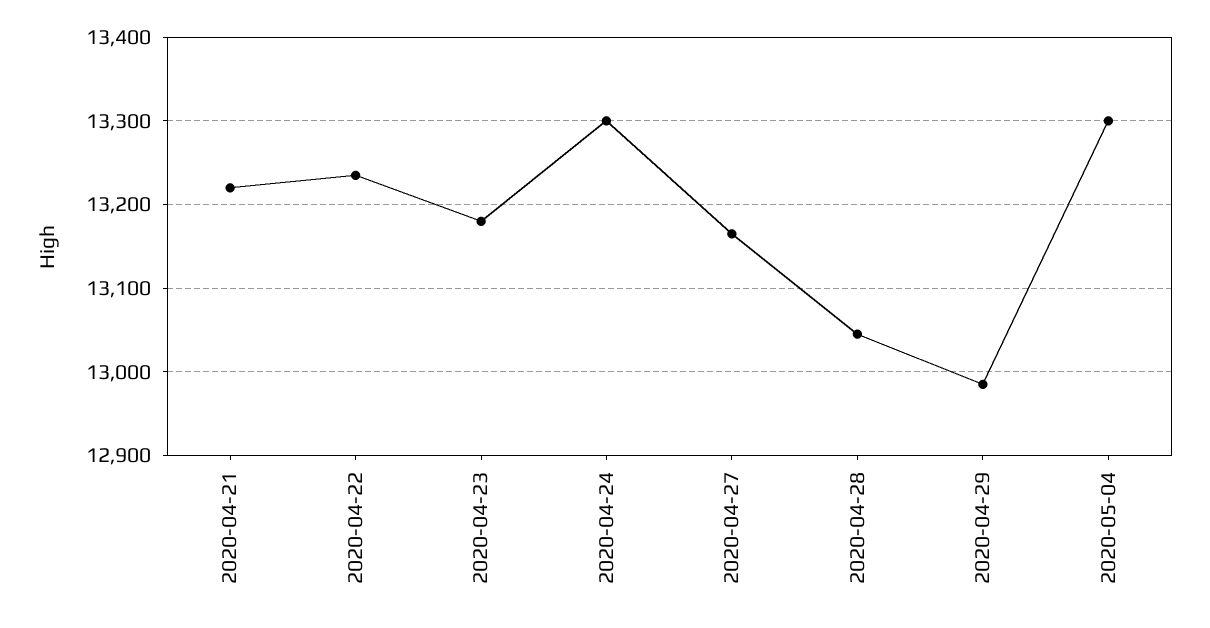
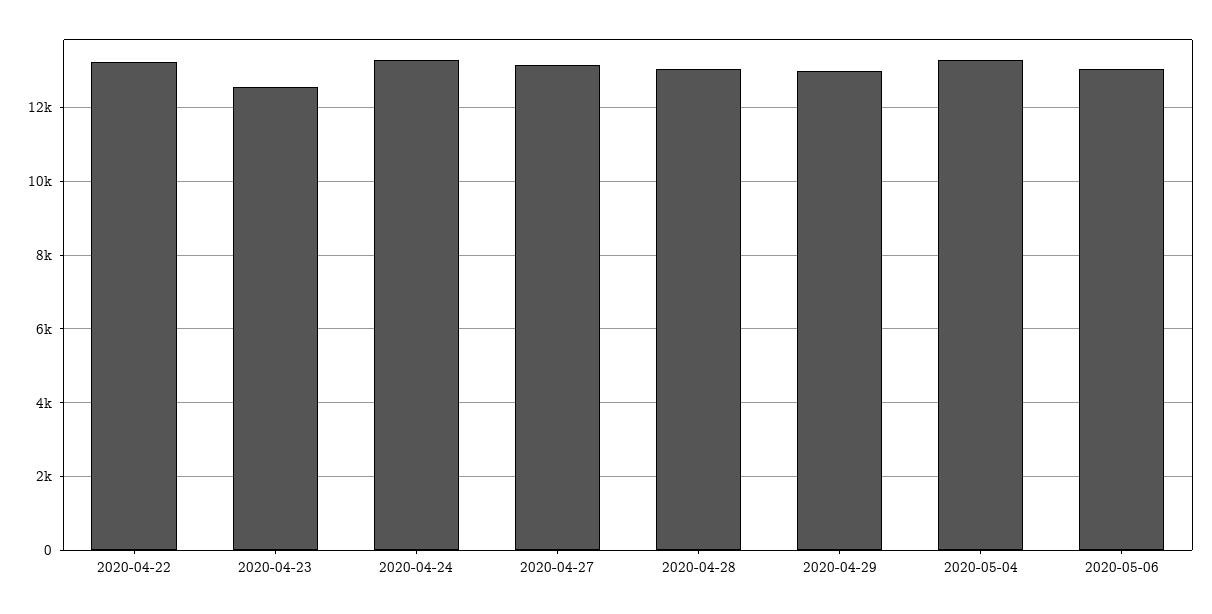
2020-04-21: 13220 -> none
2020-04-23: 13180 -> 12600
2020-05-06: none -> 13000

